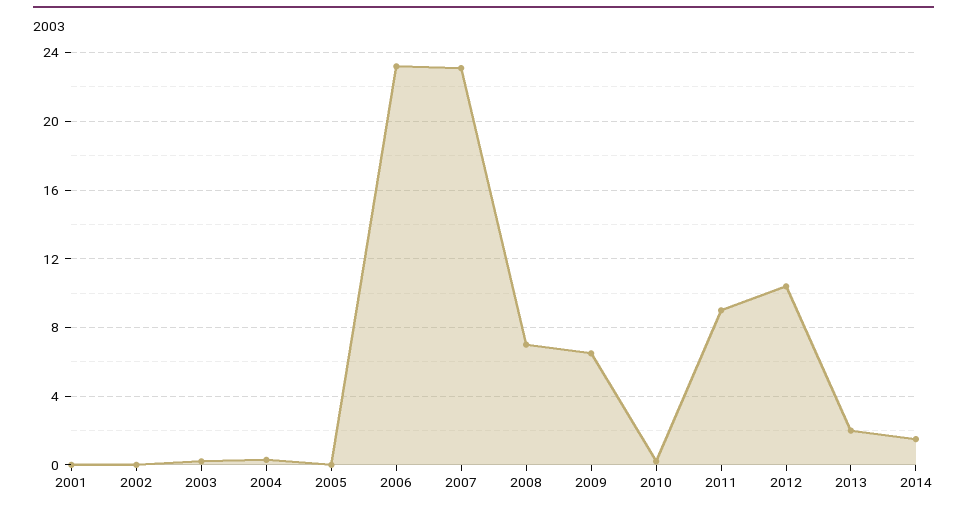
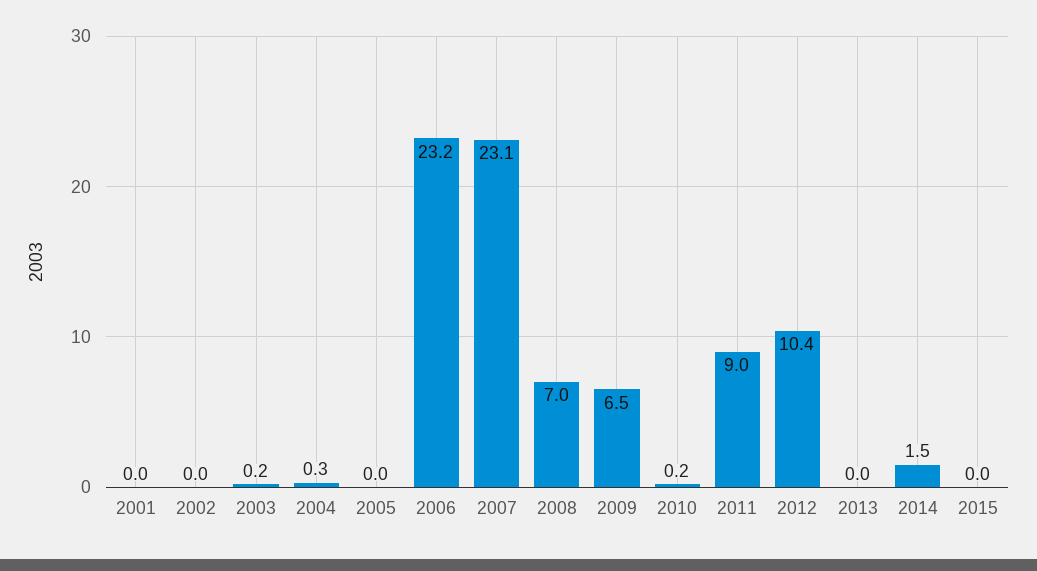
2013: 2 -> 0
2015: none -> 0

